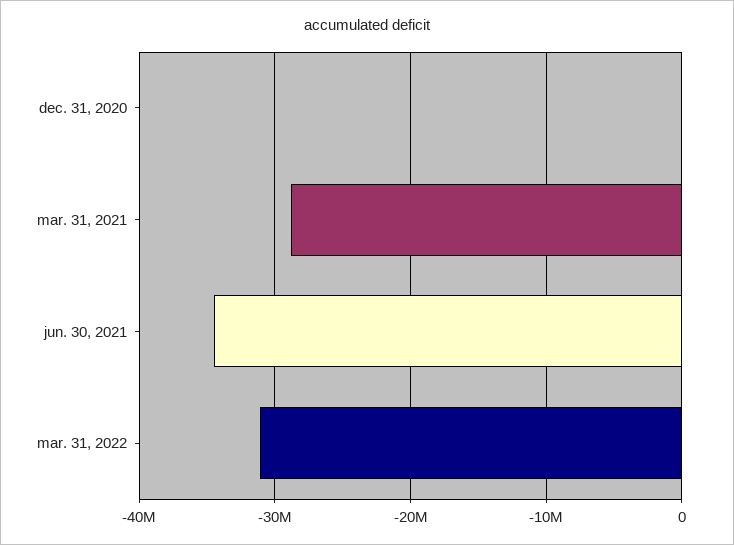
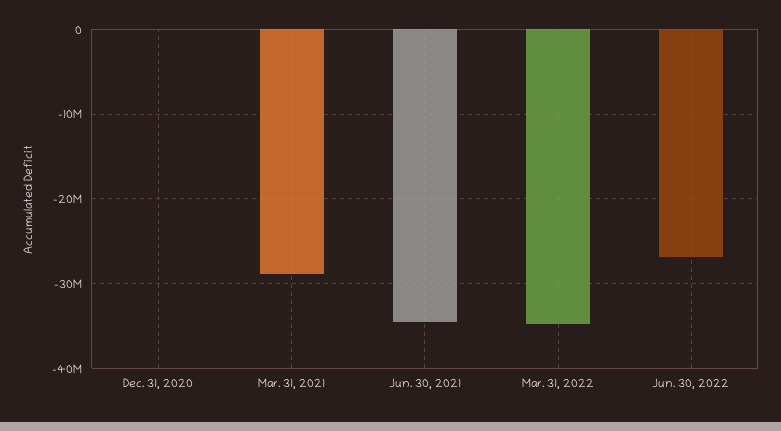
mar. 31, 2022: -31000000 -> -35000000
Jun. 30, 2022: none -> -27000000

